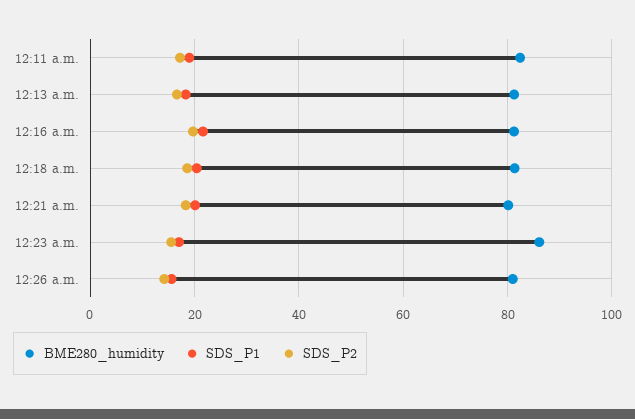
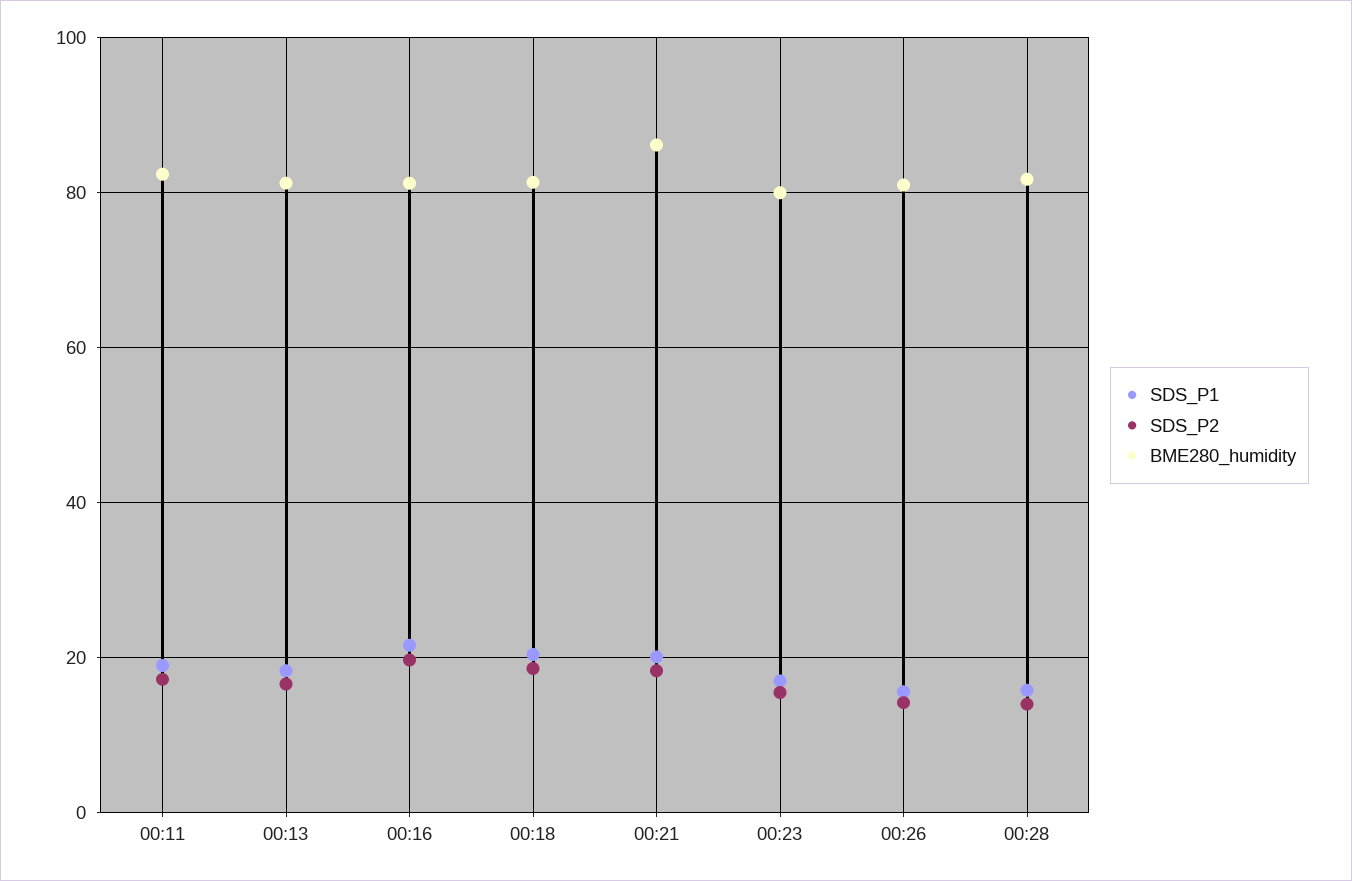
BME280_humidity, 12:21 a.m.: 80 -> 86
BME280_humidity, 12:23 a.m.: 86 -> 80
SDS_P1, 00:28: none -> 16
SDS_P2, 00:28: none -> 14
BME280_humidity, 00:28: none -> 82

